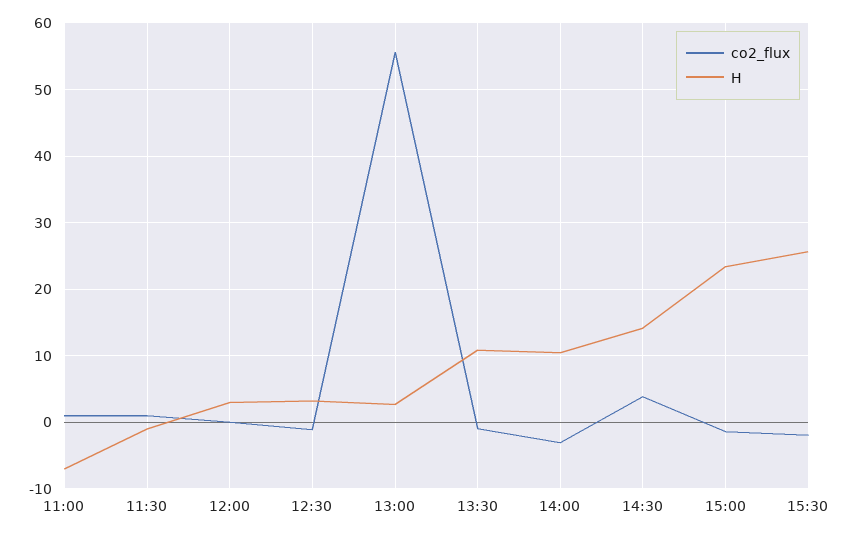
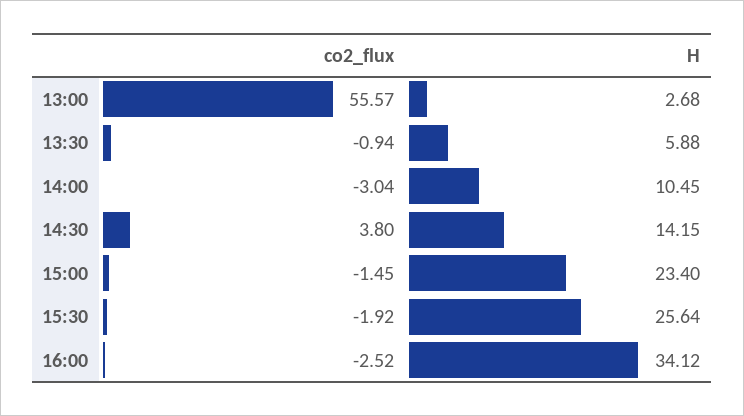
co2_flux, 11:00: 1 -> none
H, 11:00: -7 -> none
co2_flux, 11:30: 1 -> none
H, 11:30: -1 -> none
co2_flux, 12:00: 0 -> none
H, 12:00: 3 -> none
co2_flux, 12:30: -1 -> none
H, 12:30: 3 -> none
H, 13:30: 11 -> 5.88
co2_flux, 16:00: none -> -2.52
H, 16:00: none -> 34.12

